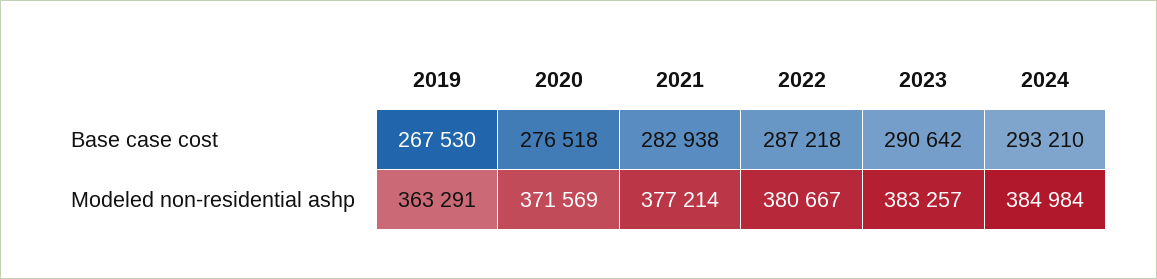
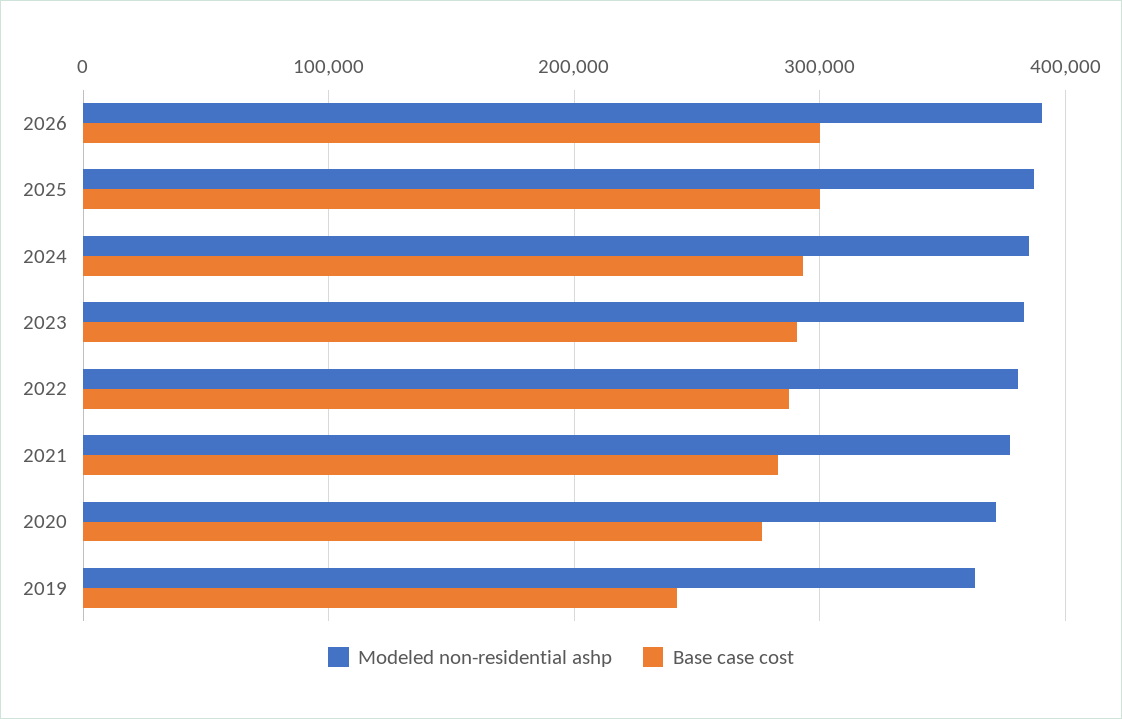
Base case cost, 2019: 267530 -> 240000
Modeled non-residential ashp, 2026: none -> 390000
Base case cost, 2026: none -> 300000
Modeled non-residential ashp, 2025: none -> 390000
Base case cost, 2025: none -> 300000

